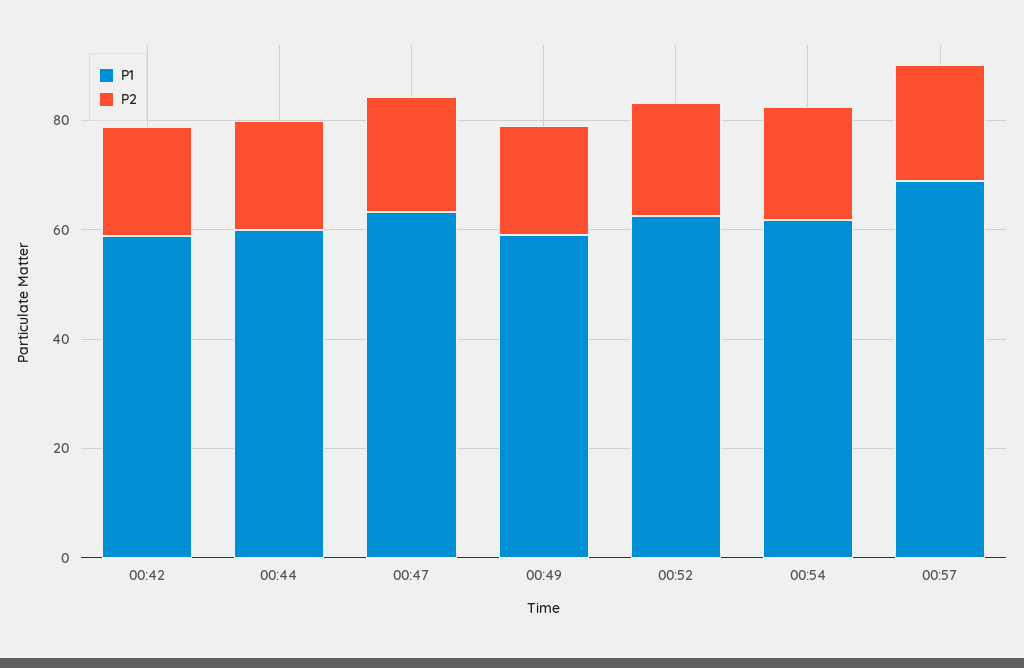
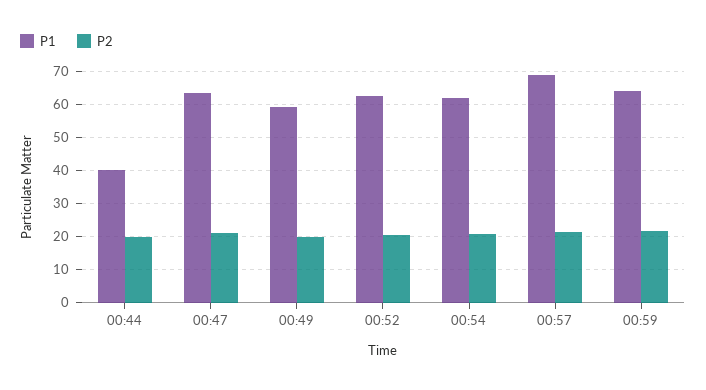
P1, 00:42: 60 -> none
P2, 00:42: 20 -> none
P1, 00:44: 60 -> 40
P1, 00:59: none -> 64
P2, 00:59: none -> 22

